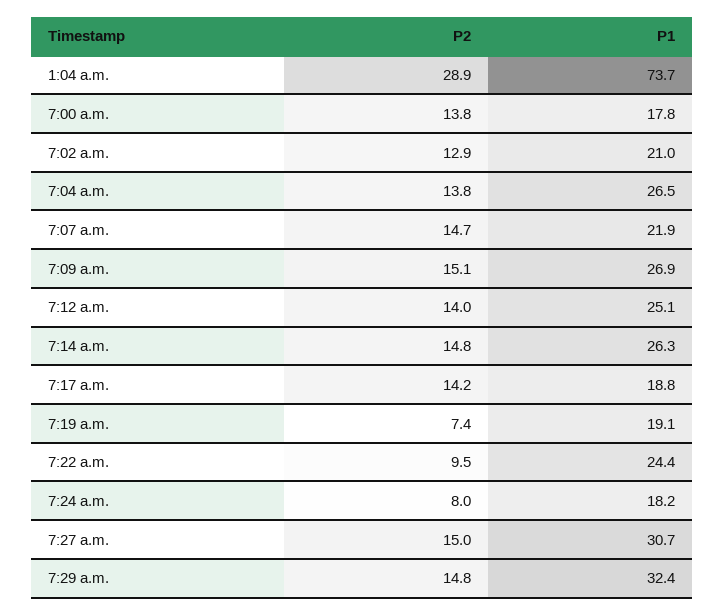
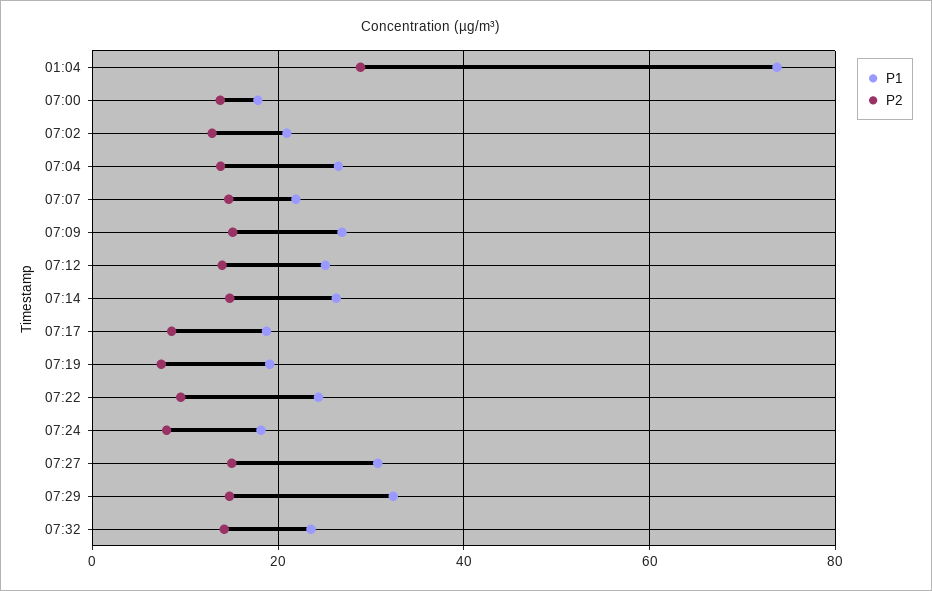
P2, 7:17 a.m.: 14.2 -> 8
P1, 07:32: none -> 24
P2, 07:32: none -> 14

